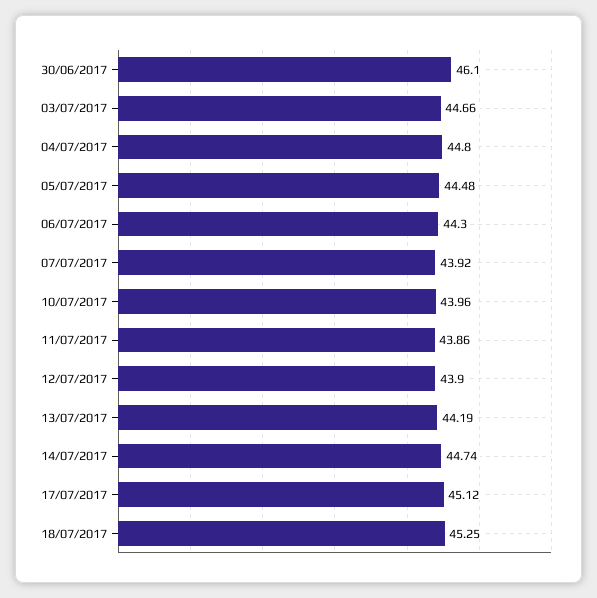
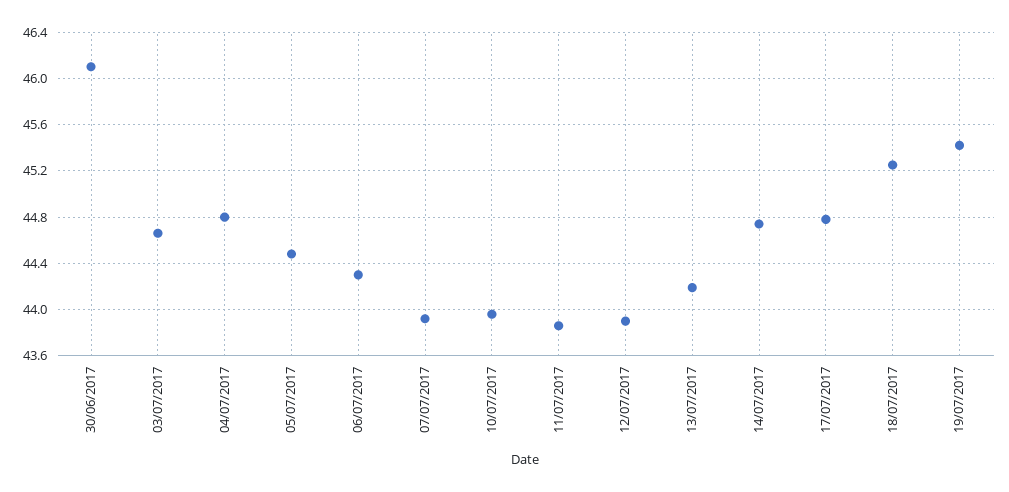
17/07/2017: 45.12 -> 44.8
19/07/2017: none -> 45.4

